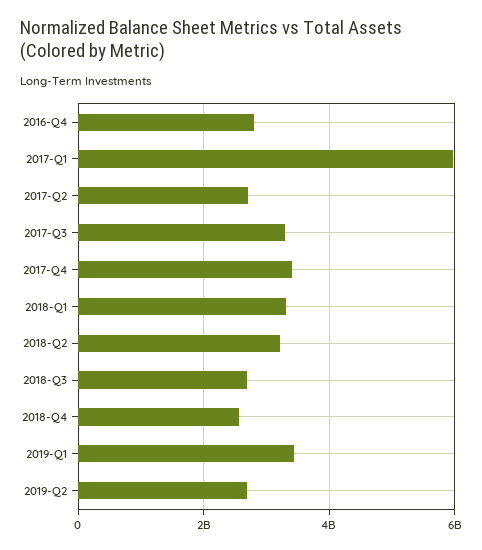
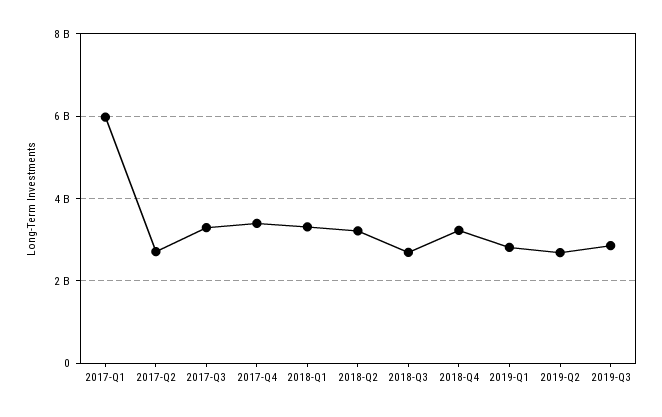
2016-Q4: 2800000000 -> none
2018-Q4: 2600000000 -> 3200000000
2019-Q1: 3400000000 -> 2800000000
2019-Q3: none -> 2800000000

